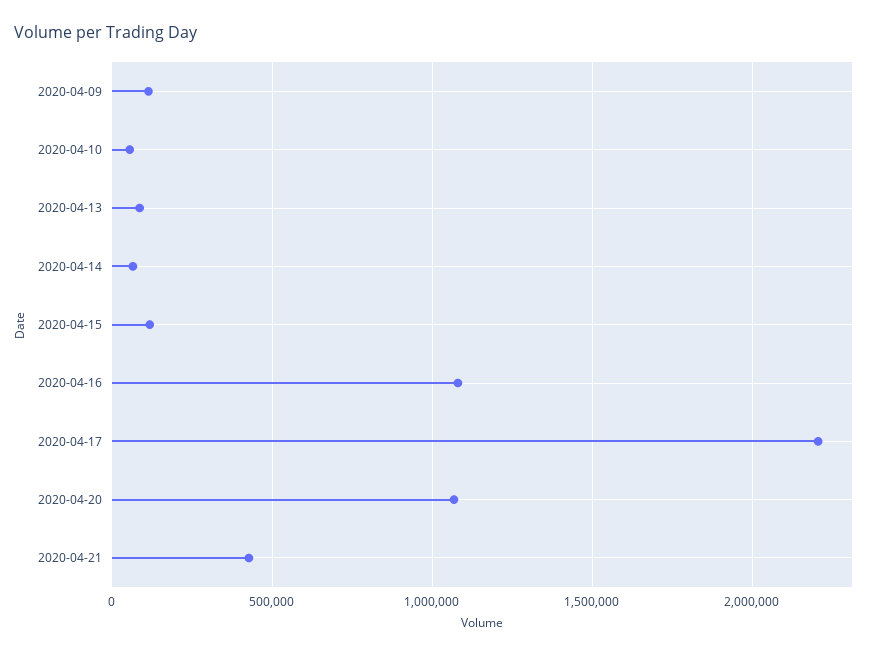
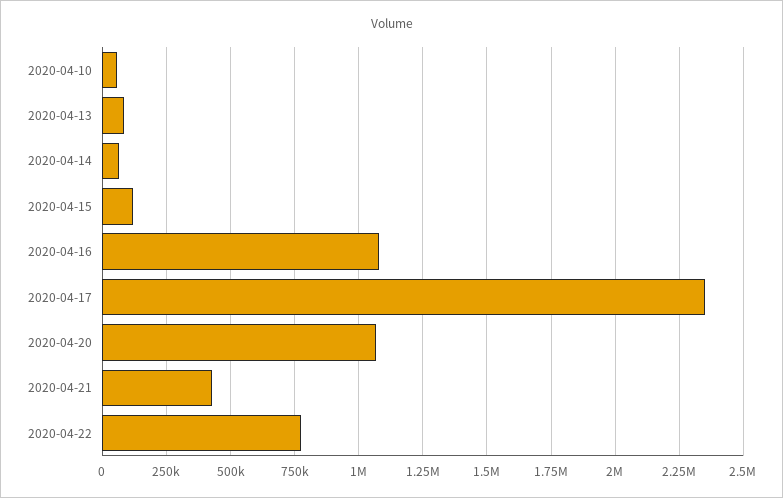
2020-04-09: 100000 -> none
2020-04-17: 2200000 -> 2350000
2020-04-22: none -> 775000

